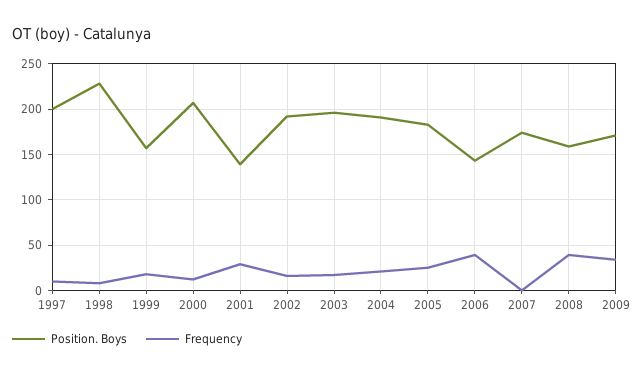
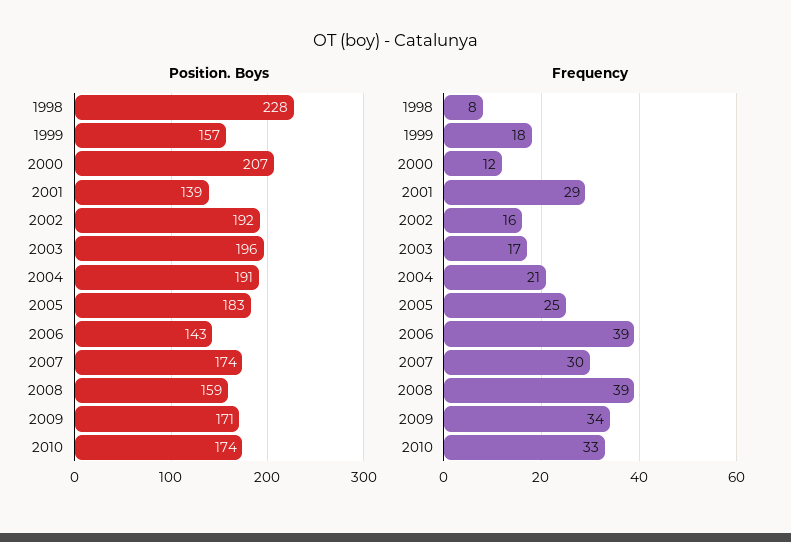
Position. Boys, 1997: 200 -> none
Frequency, 1997: 10 -> none
Frequency, 2007: 0 -> 30
Position. Boys, 2010: none -> 174
Frequency, 2010: none -> 33

